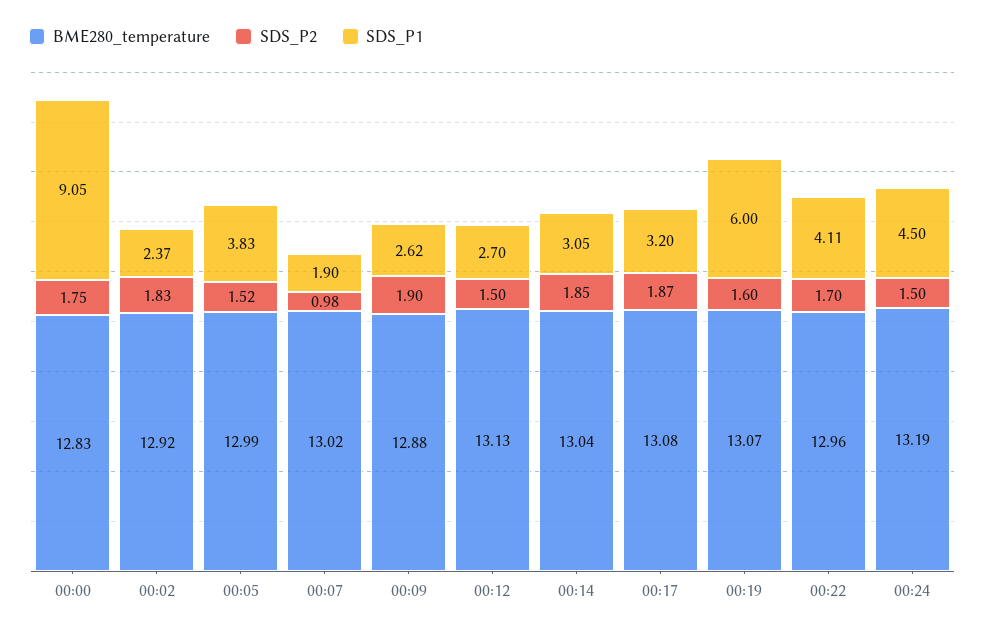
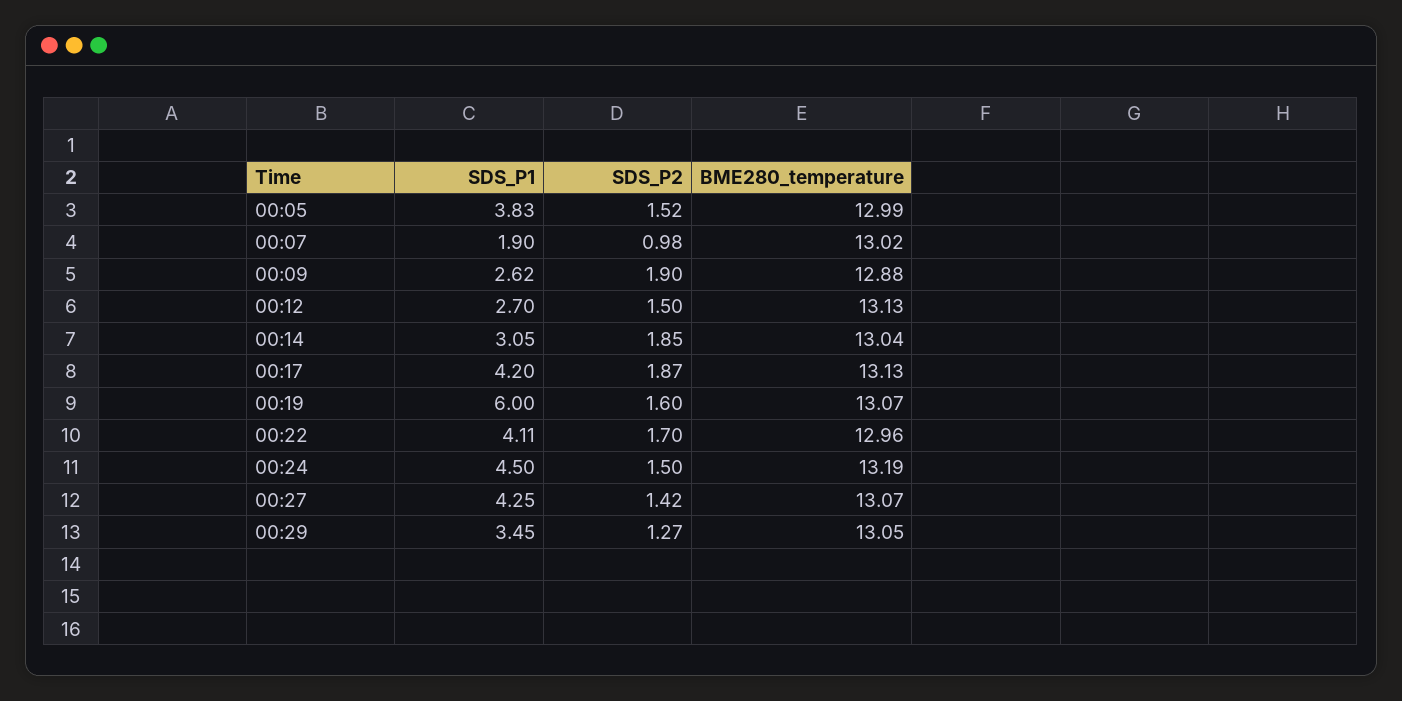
BME280_temperature, 00:00: 12.83 -> none
SDS_P2, 00:00: 1.75 -> none
SDS_P1, 00:00: 9.05 -> none
BME280_temperature, 00:02: 12.92 -> none
SDS_P2, 00:02: 1.83 -> none
SDS_P1, 00:02: 2.37 -> none
BME280_temperature, 00:17: 13.08 -> 13.13
SDS_P1, 00:17: 3.2 -> 4.2
SDS_P1, 00:27: none -> 4.25
SDS_P2, 00:27: none -> 1.42
BME280_temperature, 00:27: none -> 13.07
SDS_P1, 00:29: none -> 3.45
SDS_P2, 00:29: none -> 1.27
BME280_temperature, 00:29: none -> 13.05

